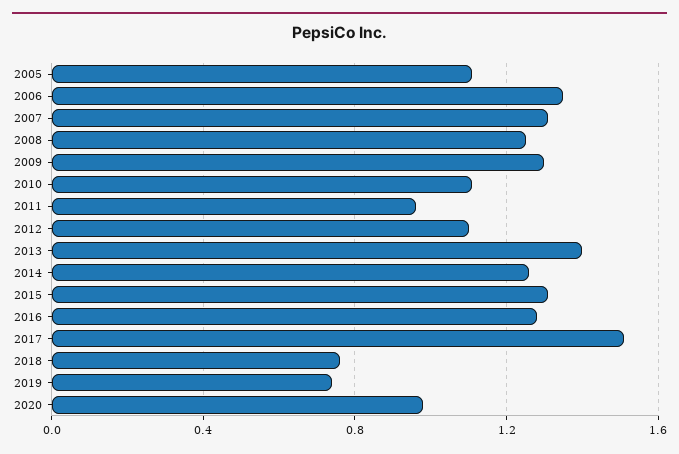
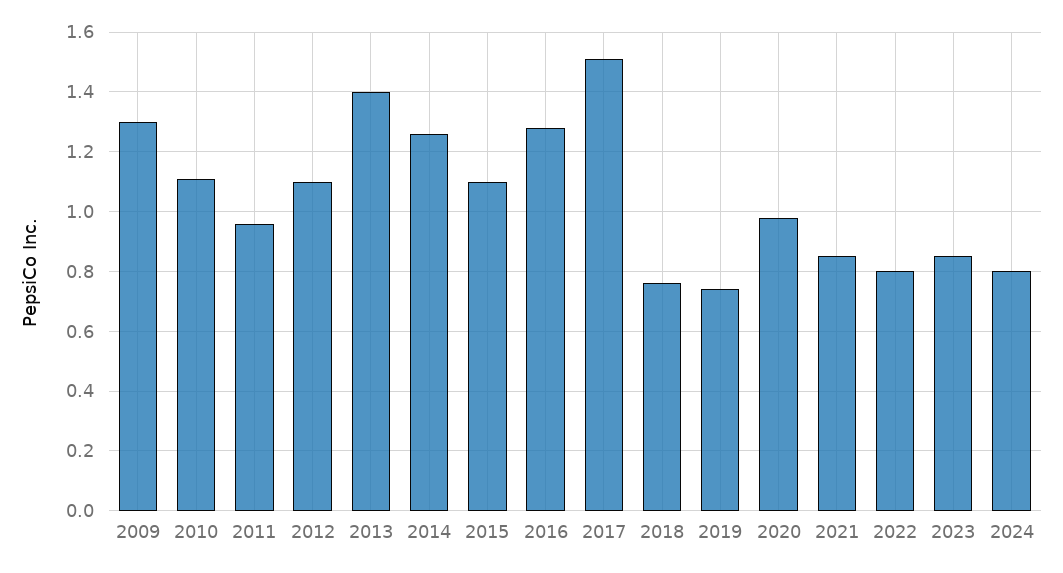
2005: 1.1 -> none
2006: 1.35 -> none
2007: 1.3 -> none
2008: 1.25 -> none
2015: 1.3 -> 1.1
2021: none -> 0.85
2022: none -> 0.8
2023: none -> 0.85
2024: none -> 0.8

